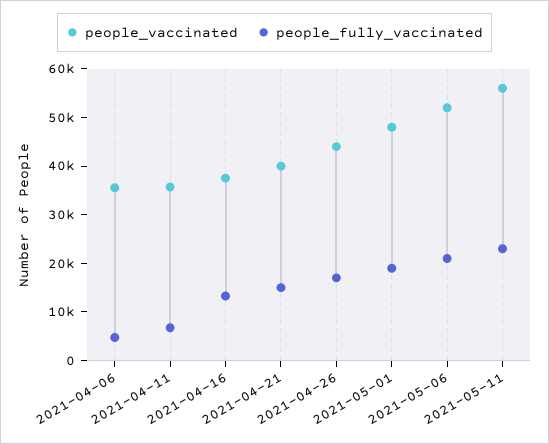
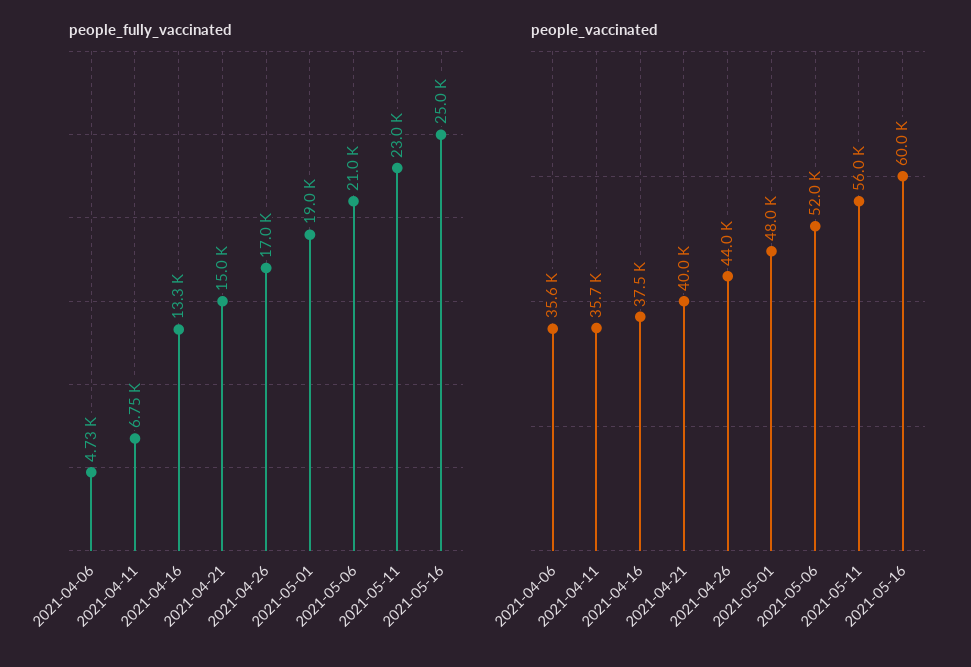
people_fully_vaccinated, 2021-05-16: none -> 25000
people_vaccinated, 2021-05-16: none -> 60000

